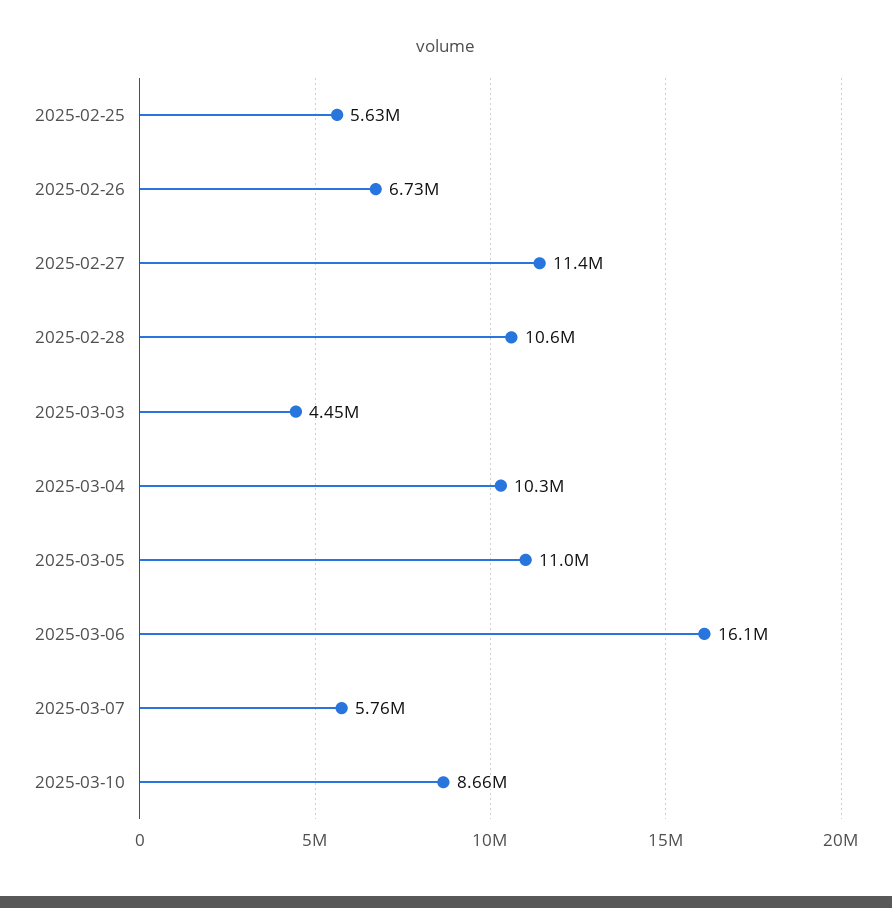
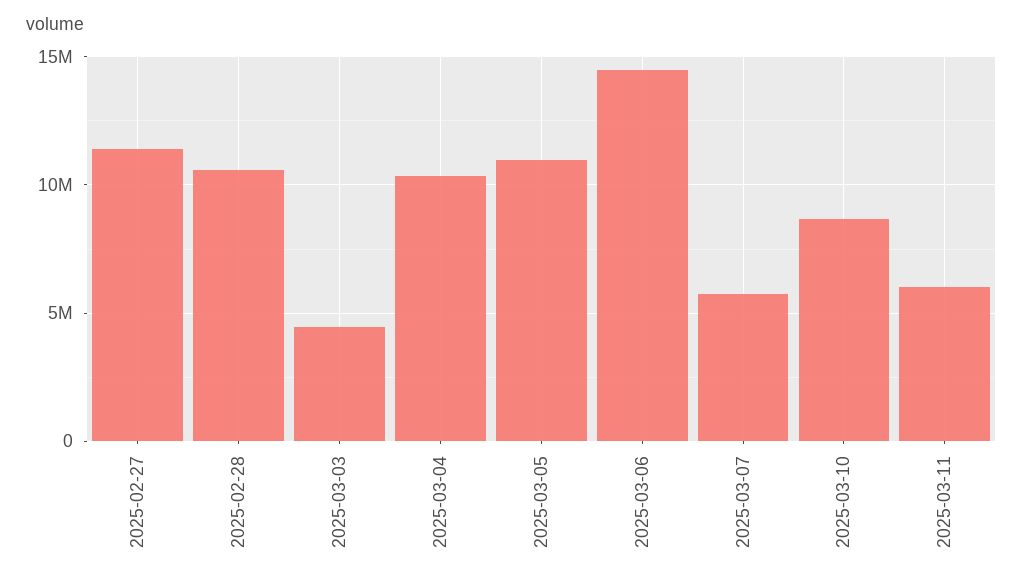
2025-02-25: 5630000 -> none
2025-02-26: 6730000 -> none
2025-03-06: 16100000 -> 14500000
2025-03-11: none -> 6000000

